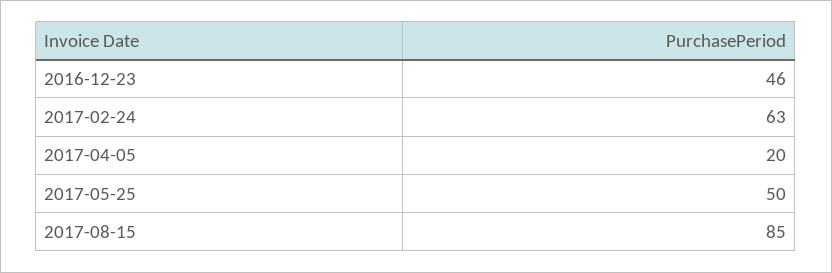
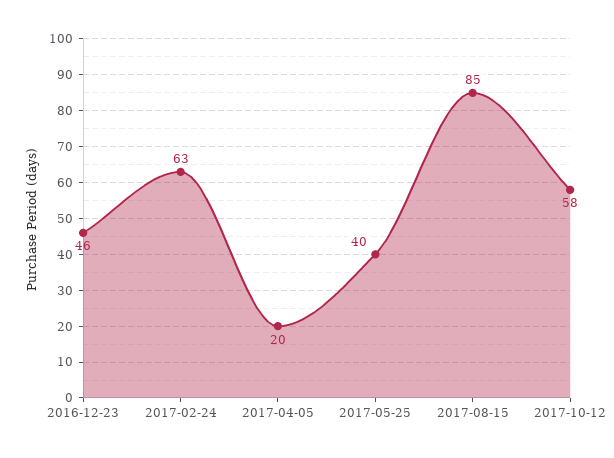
2017-05-25: 50 -> 40
2017-10-12: none -> 58

